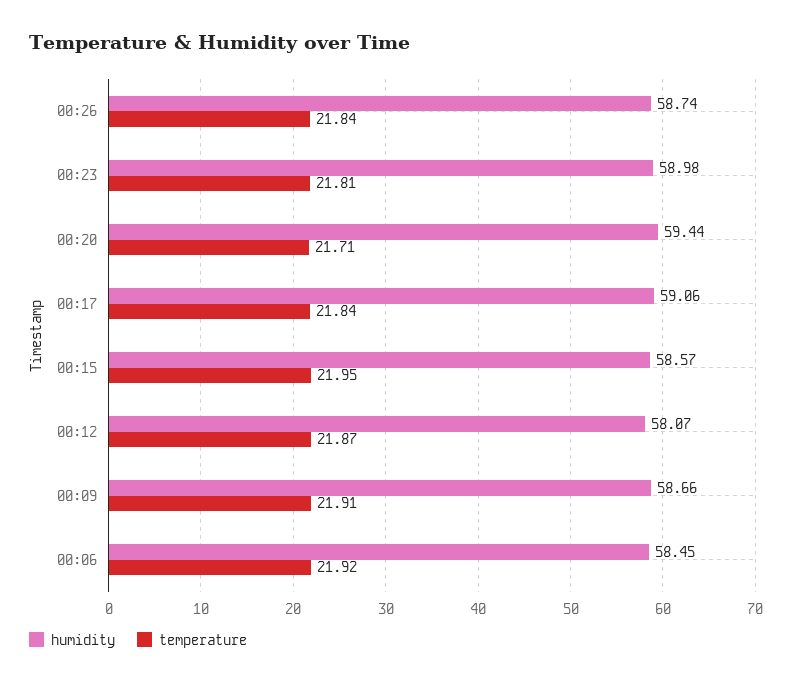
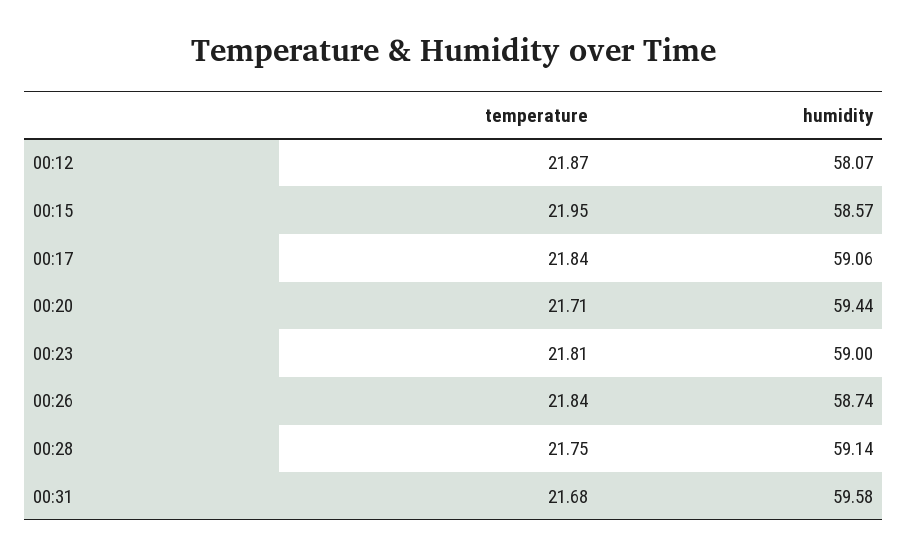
humidity, 00:23: 58.98 -> 59
humidity, 00:09: 58.66 -> none
temperature, 00:09: 21.91 -> none
humidity, 00:06: 58.45 -> none
temperature, 00:06: 21.92 -> none
temperature, 00:28: none -> 21.75
humidity, 00:28: none -> 59.14
temperature, 00:31: none -> 21.68
humidity, 00:31: none -> 59.58

